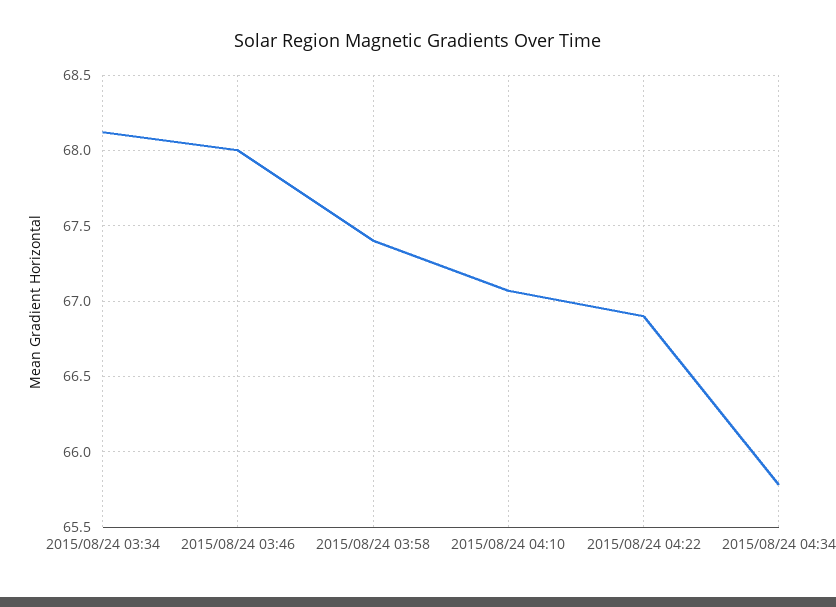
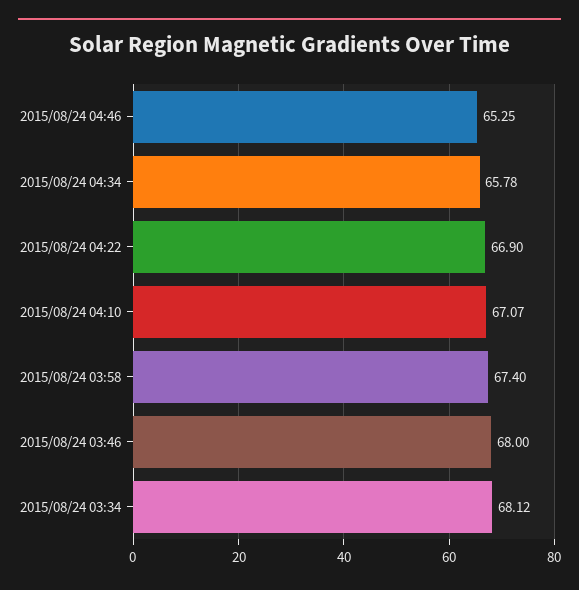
2015/08/24 04:46: none -> 65.25

